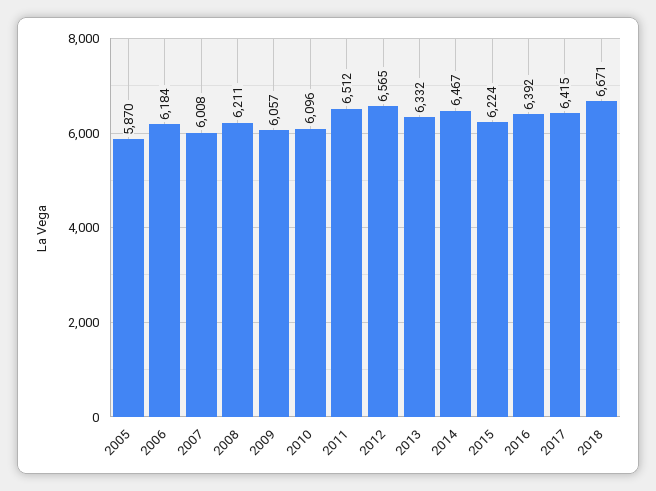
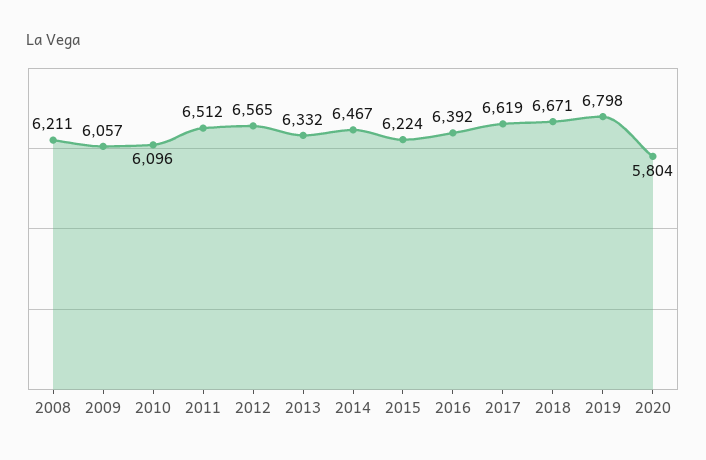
2005: 5870 -> none
2006: 6184 -> none
2007: 6008 -> none
2017: 6415 -> 6619
2019: none -> 6798
2020: none -> 5804

